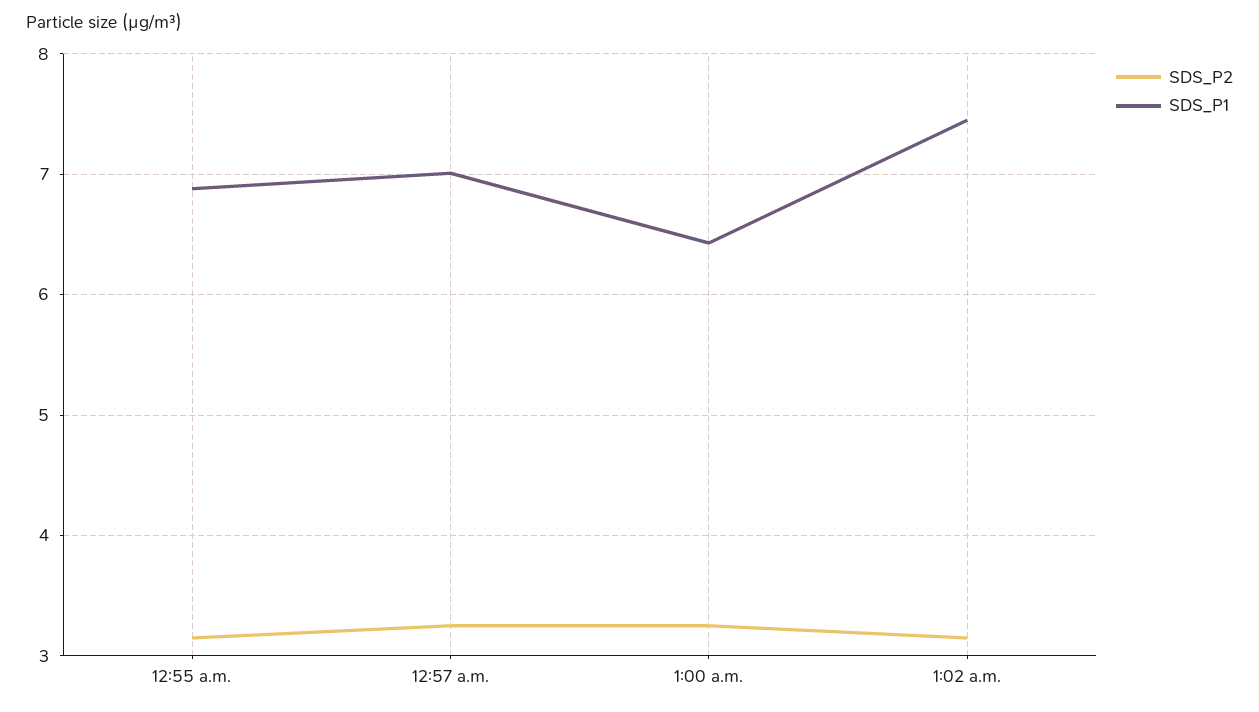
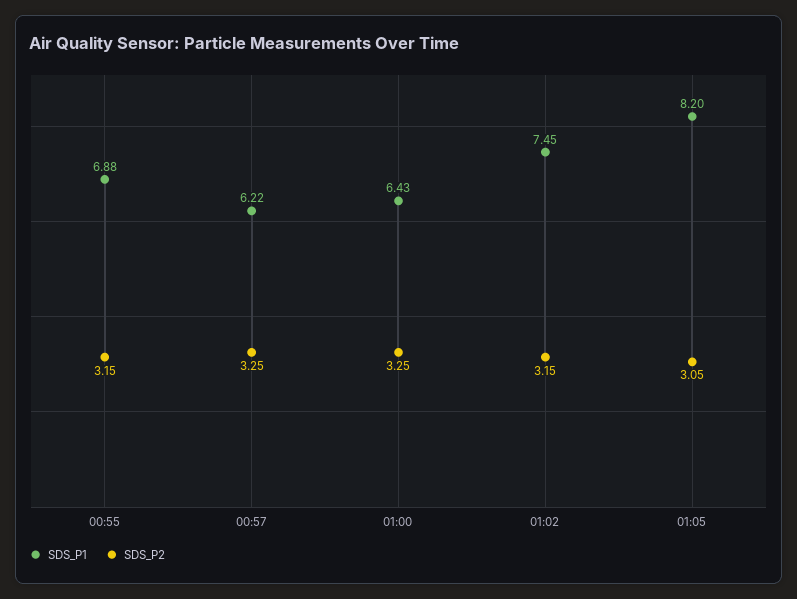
SDS_P1, 12:57 a.m.: 7 -> 6.22
SDS_P1, 01:05: none -> 8.2
SDS_P2, 01:05: none -> 3.05

